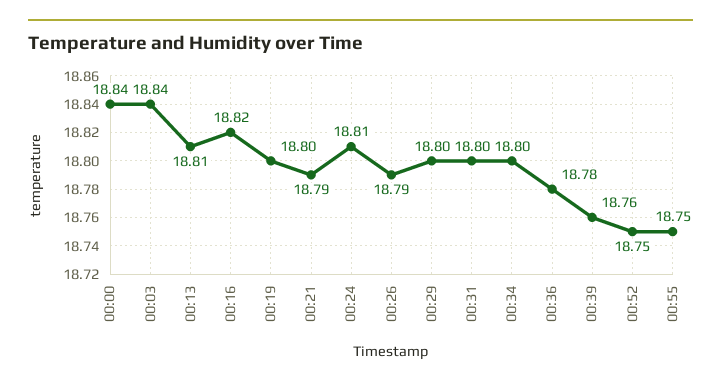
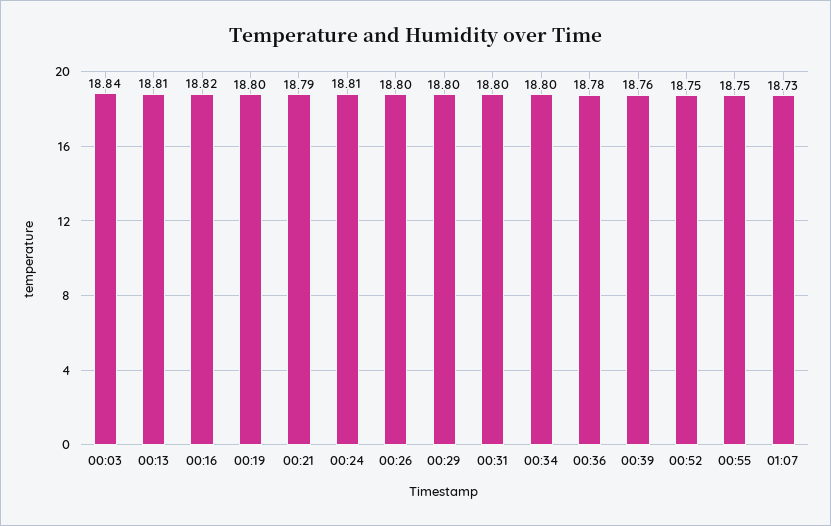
00:00: 18.84 -> none
00:26: 18.79 -> 18.8
01:07: none -> 18.73

